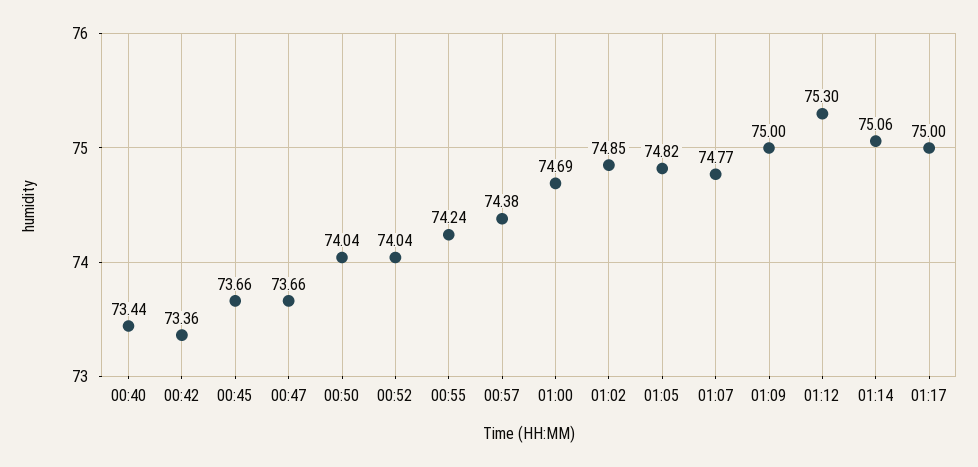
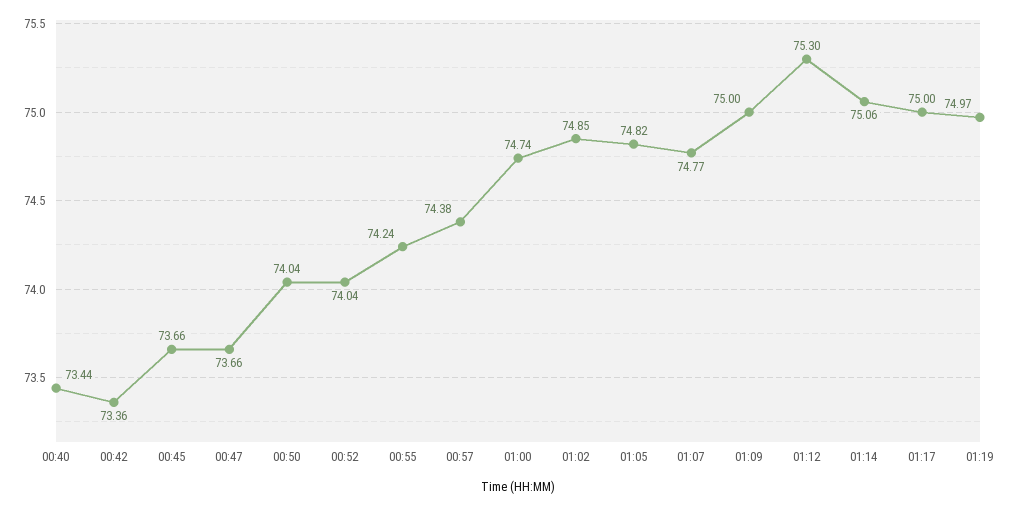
01:00: 74.69 -> 74.74
01:19: none -> 74.97

